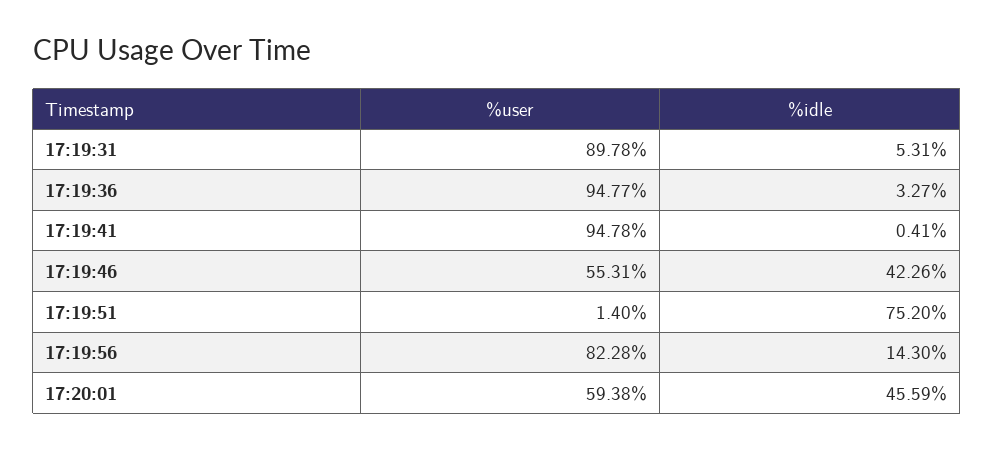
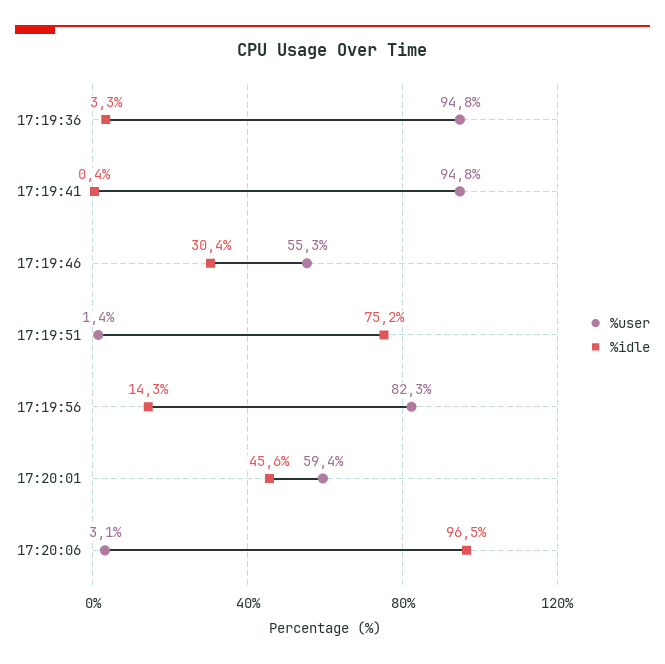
%user, 17:19:31: 89.78 -> none
%idle, 17:19:31: 5.31 -> none
%idle, 17:19:46: 42.26 -> 30.4
%user, 17:20:06: none -> 3.1
%idle, 17:20:06: none -> 96.5

